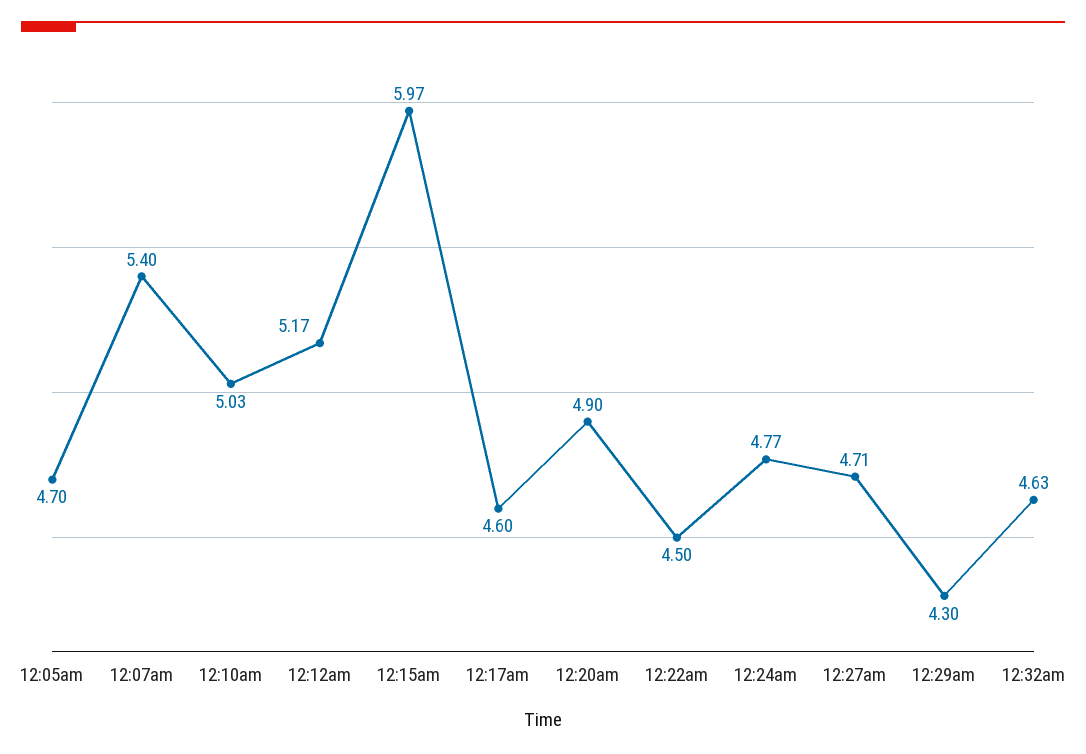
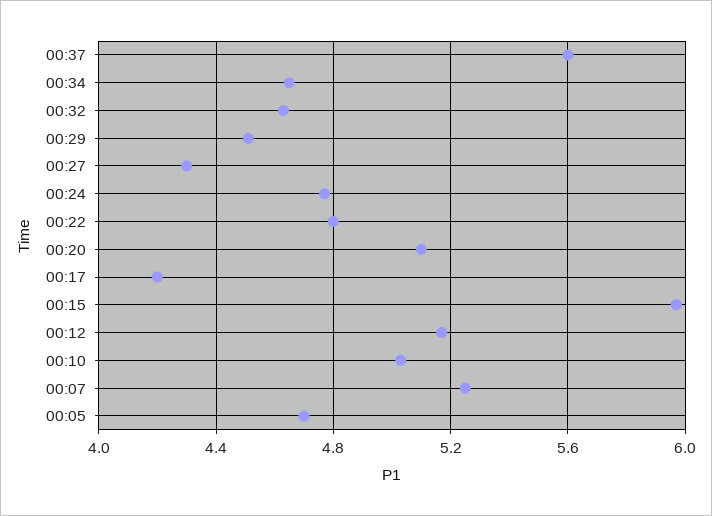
12:07am: 5.4 -> 5.25
12:17am: 4.6 -> 4.2
12:20am: 4.9 -> 5.1
12:22am: 4.5 -> 4.8
12:27am: 4.71 -> 4.3
12:29am: 4.3 -> 4.5
00:37: none -> 5.6
00:34: none -> 4.65

